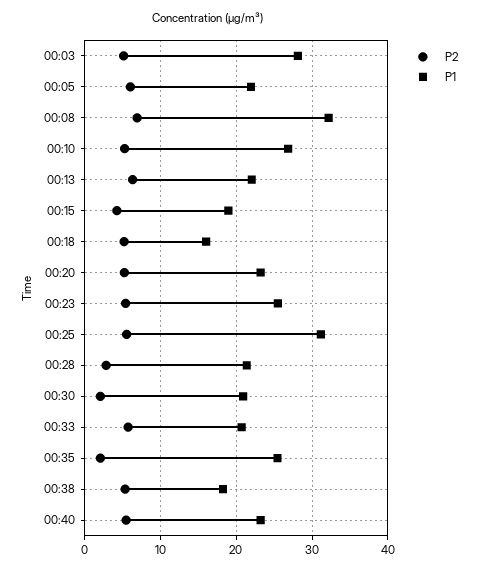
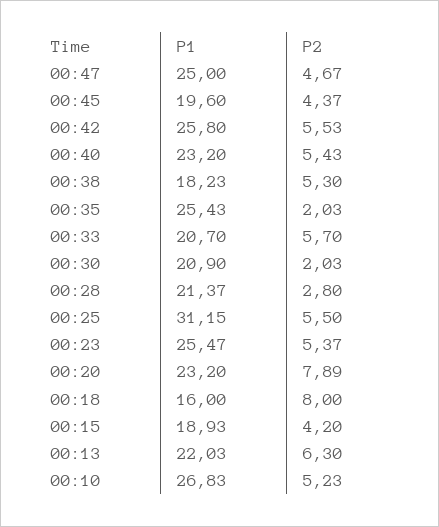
P2, 00:03: 5 -> none
P1, 00:03: 28 -> none
P2, 00:05: 6 -> none
P1, 00:05: 22 -> none
P2, 00:08: 7 -> none
P1, 00:08: 32 -> none
P2, 00:18: 5 -> 8
P2, 00:20: 5 -> 7.89
P1, 00:47: none -> 25
P2, 00:47: none -> 4.67
P1, 00:45: none -> 19.6
P2, 00:45: none -> 4.37
P1, 00:42: none -> 25.8
P2, 00:42: none -> 5.53

